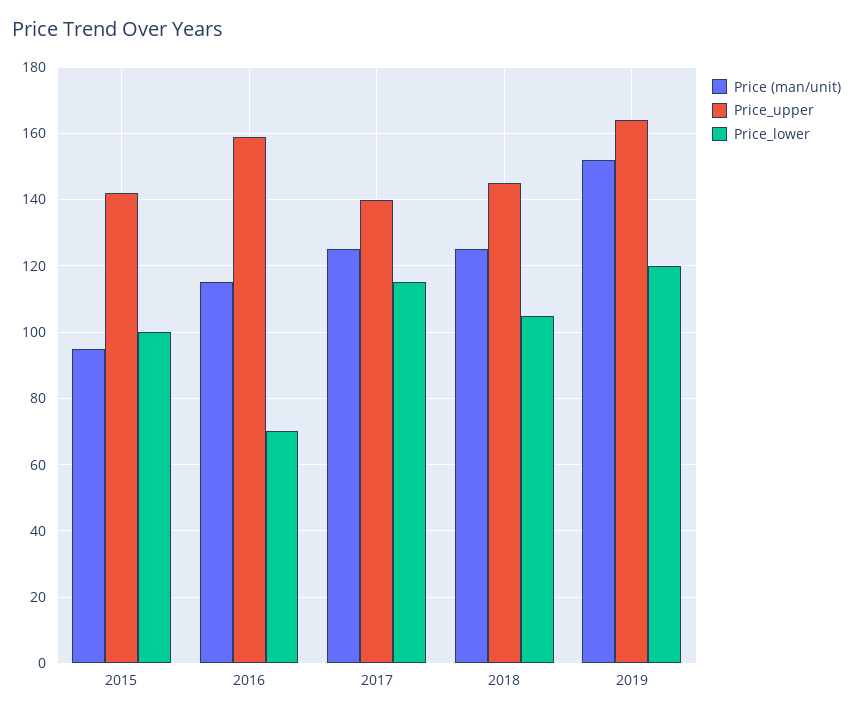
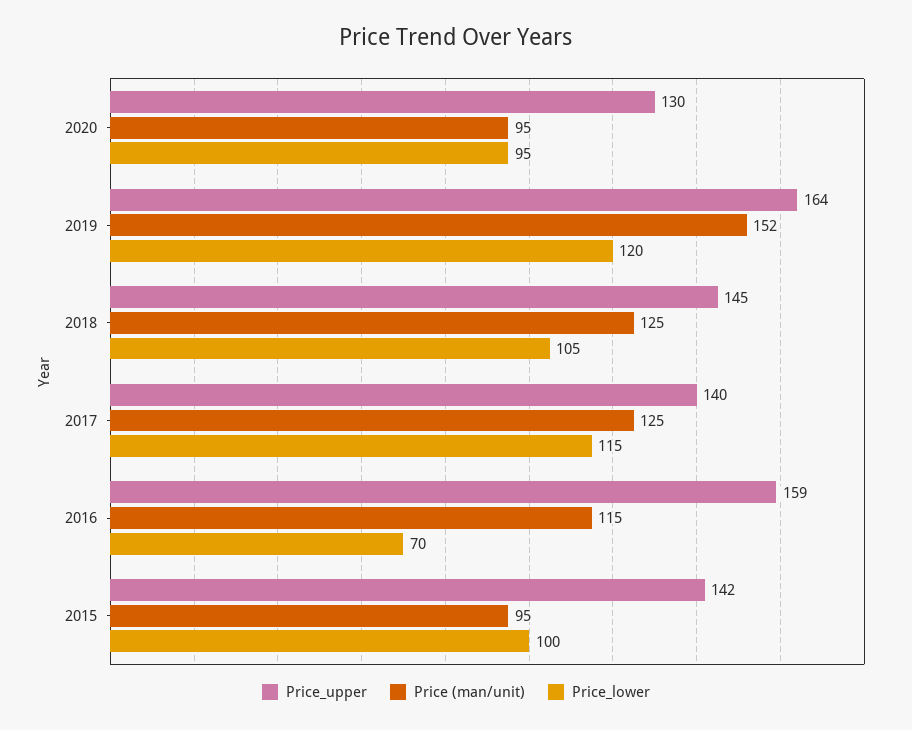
Price_upper, 2020: none -> 130
Price (man/unit), 2020: none -> 95
Price_lower, 2020: none -> 95

